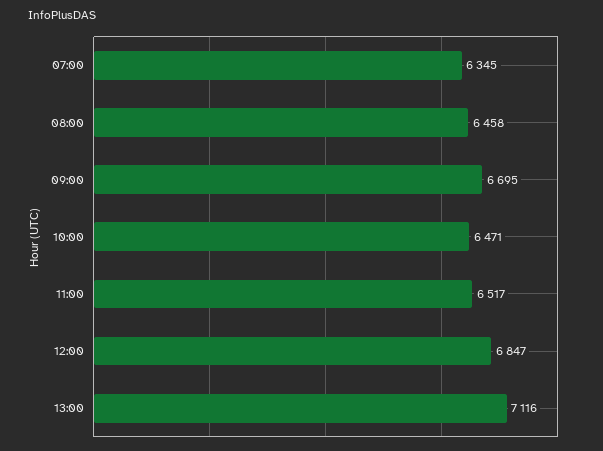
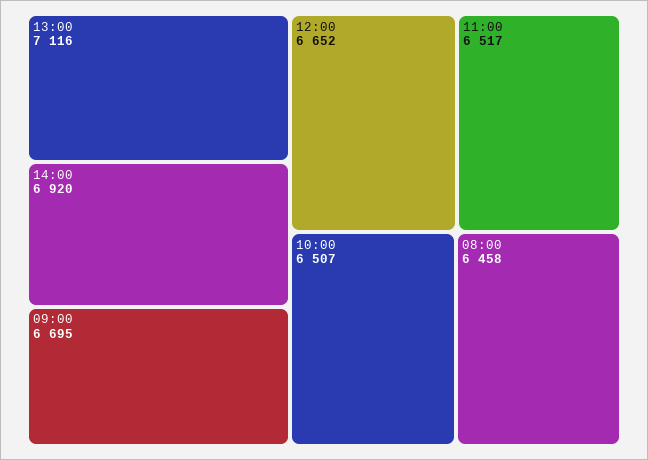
07:00: 6345 -> none
10:00: 6471 -> 6507
12:00: 6847 -> 6652
14:00: none -> 6920

